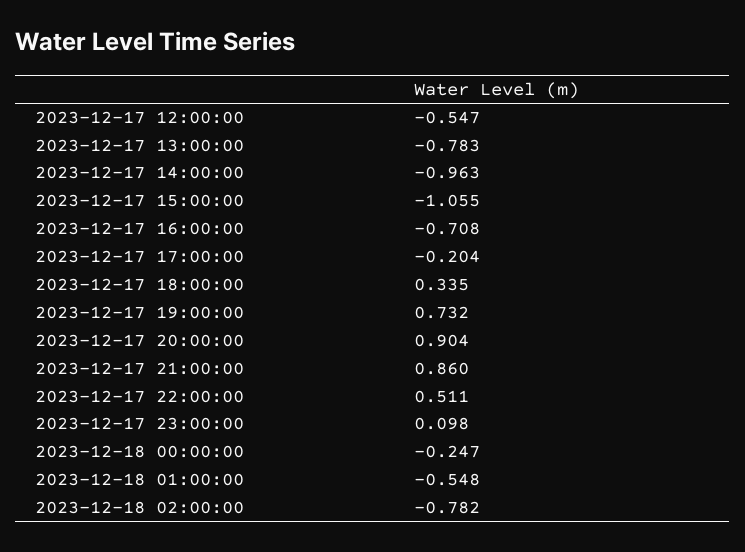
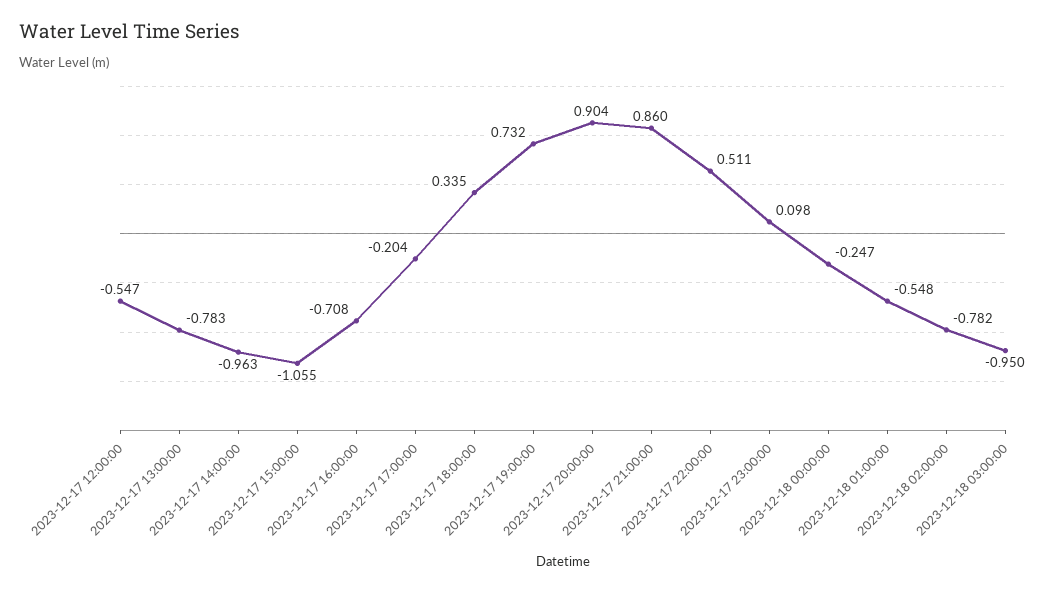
2023-12-18 03:00:00: none -> -0.95

